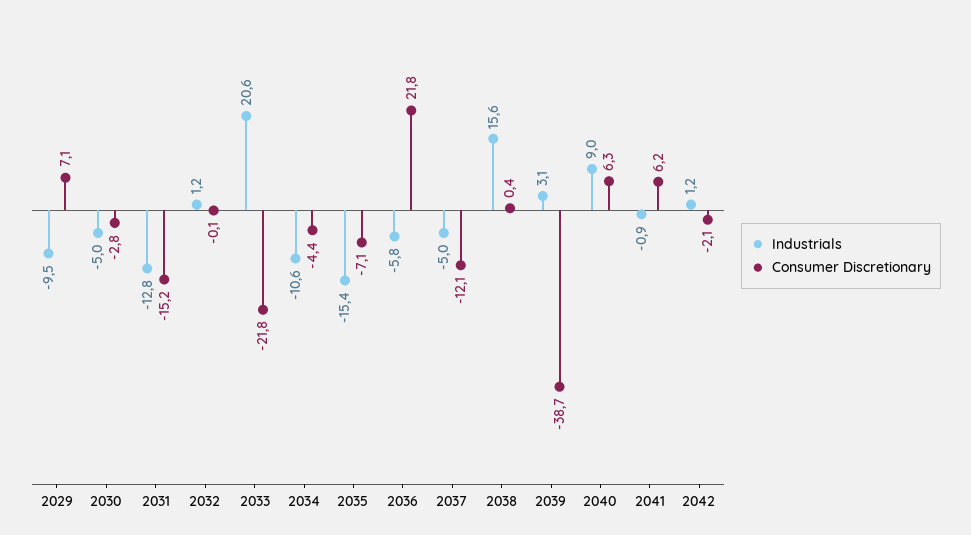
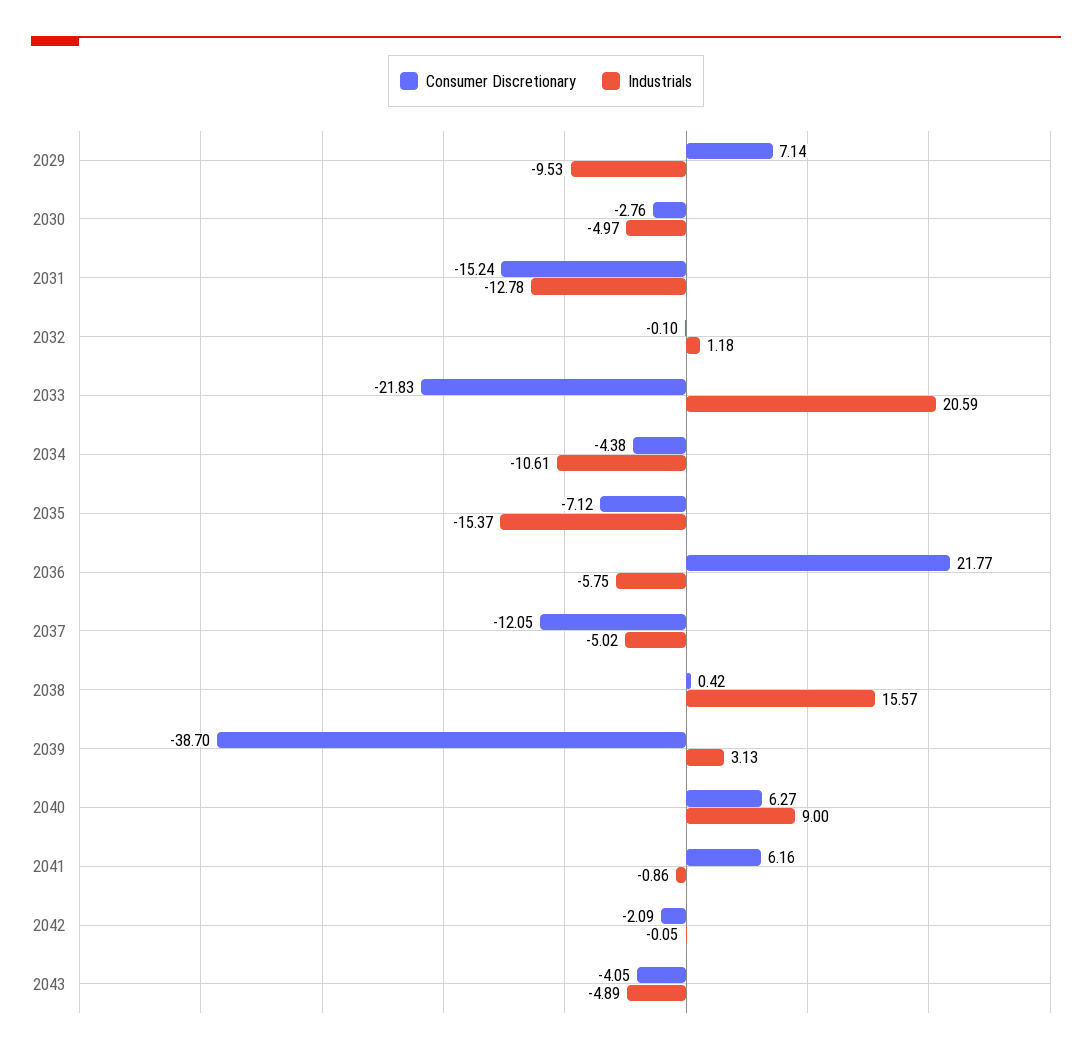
Industrials, 2042: 1.2 -> -0.05
Consumer Discretionary, 2043: none -> -4.05
Industrials, 2043: none -> -4.89

